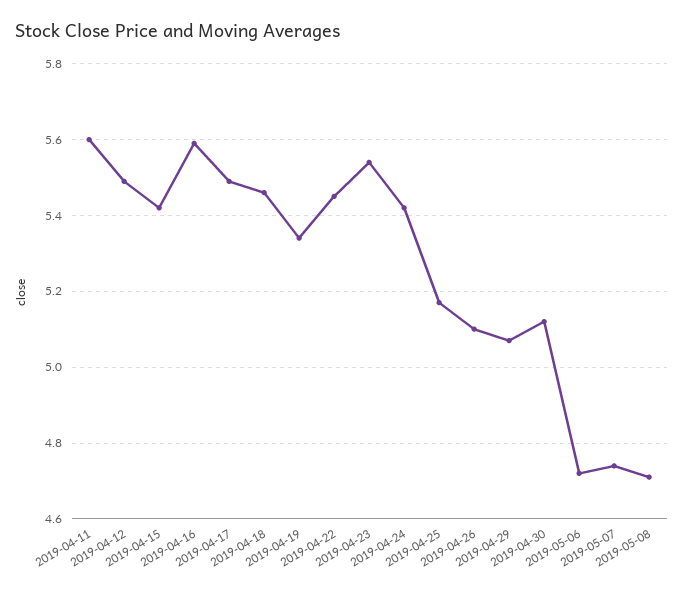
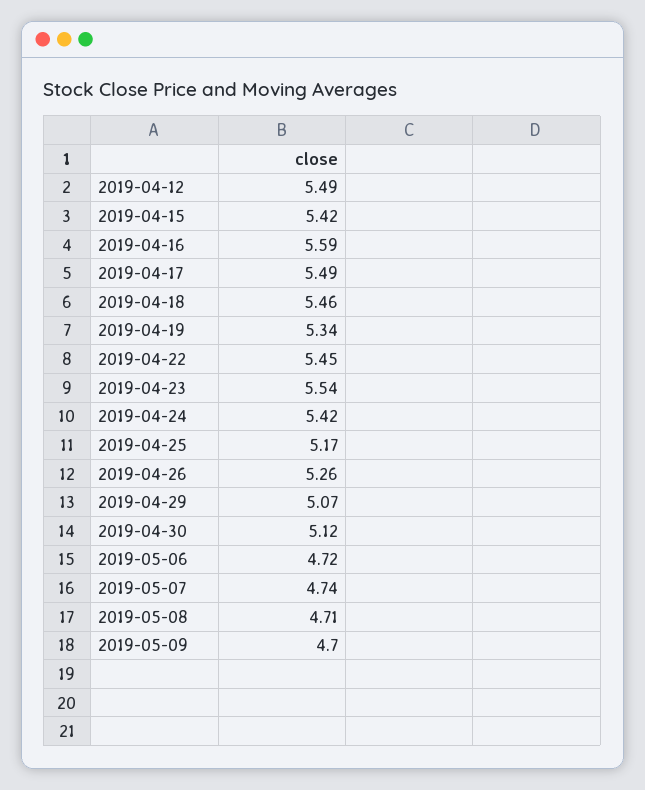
2019-04-11: 5.6 -> none
2019-04-26: 5.1 -> 5.26
2019-05-09: none -> 4.7

